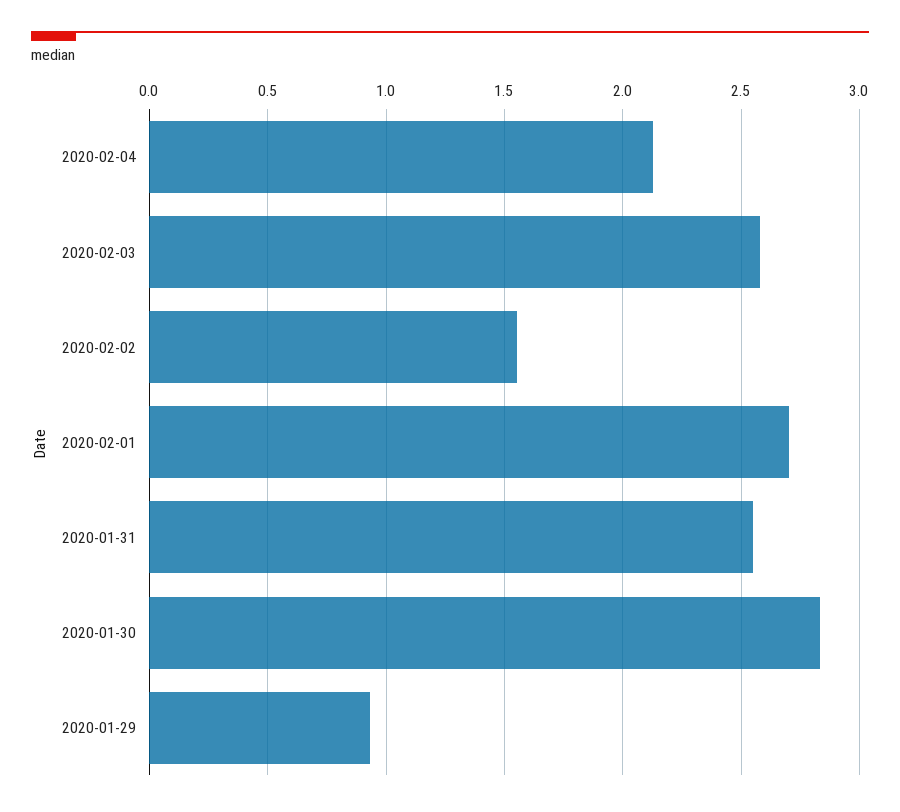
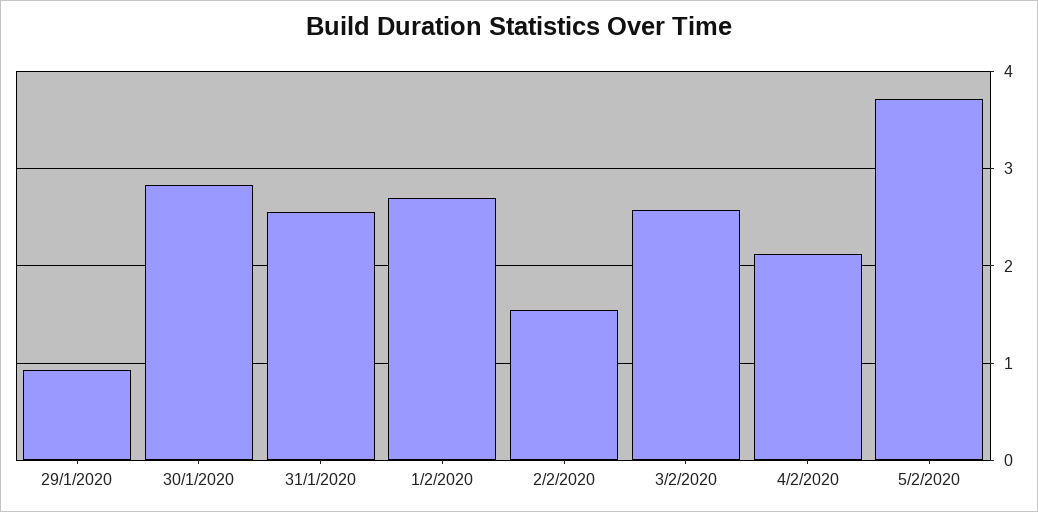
5/2/2020: none -> 3.7

